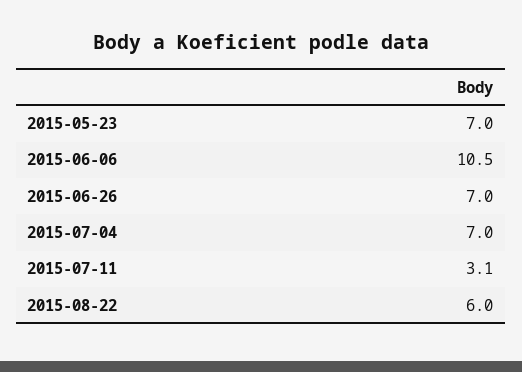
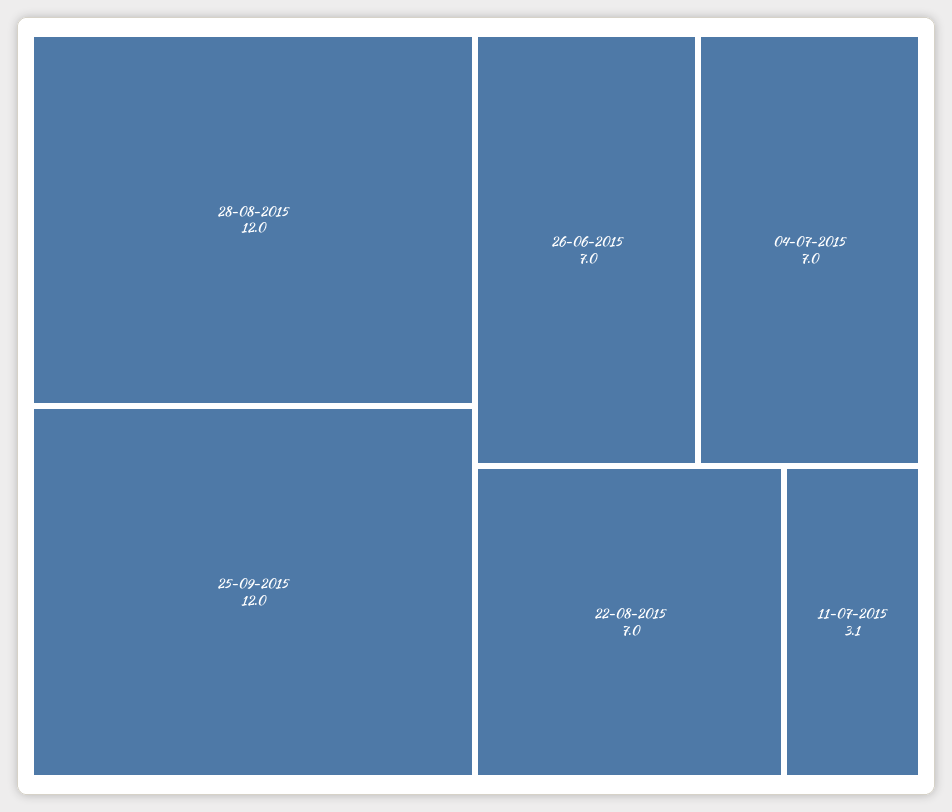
2015-05-23: 7 -> none
2015-06-06: 10.5 -> none
2015-08-22: 6 -> 7
28-08-2015: none -> 12
25-09-2015: none -> 12

